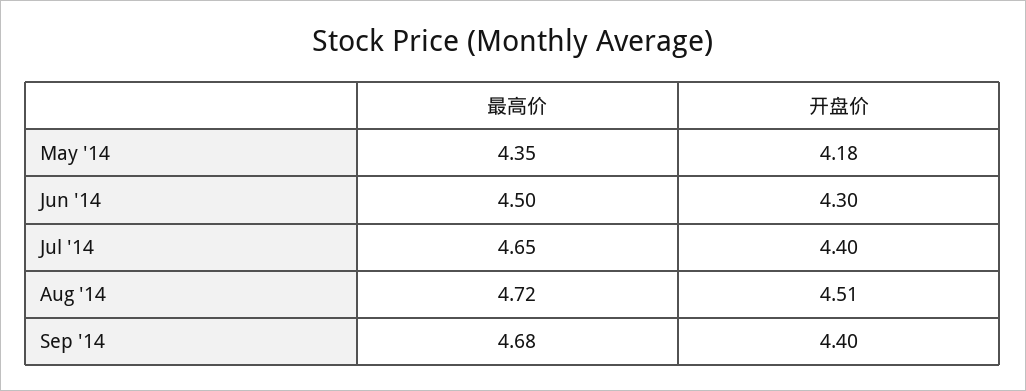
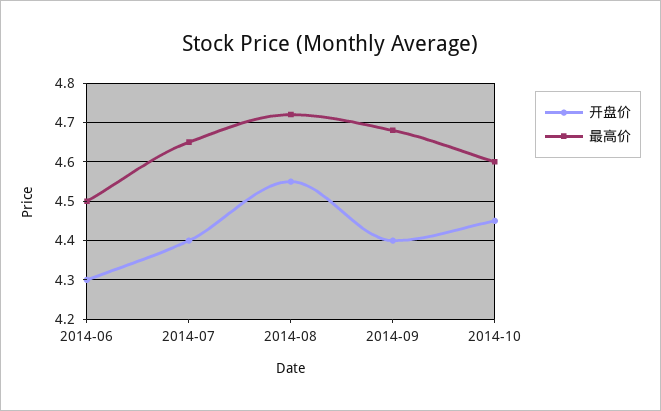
最高价, May '14: 4.35 -> none
开盘价, May '14: 4.18 -> none
开盘价, Aug '14: 4.51 -> 4.55
开盘价, 2014-10: none -> 4.45
最高价, 2014-10: none -> 4.6

